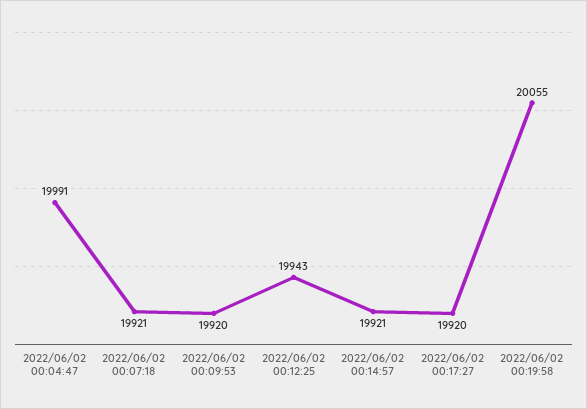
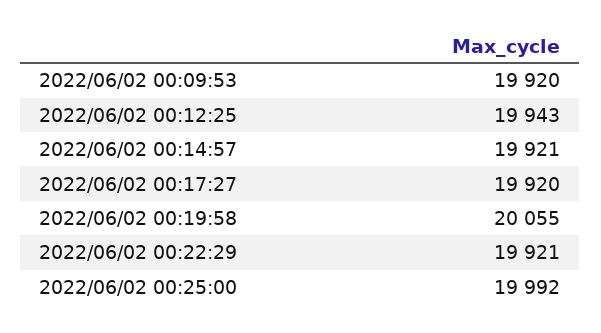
2022/06/02 00:04:47: 19991 -> none
2022/06/02 00:07:18: 19921 -> none
2022/06/02 00:22:29: none -> 19921
2022/06/02 00:25:00: none -> 19992

